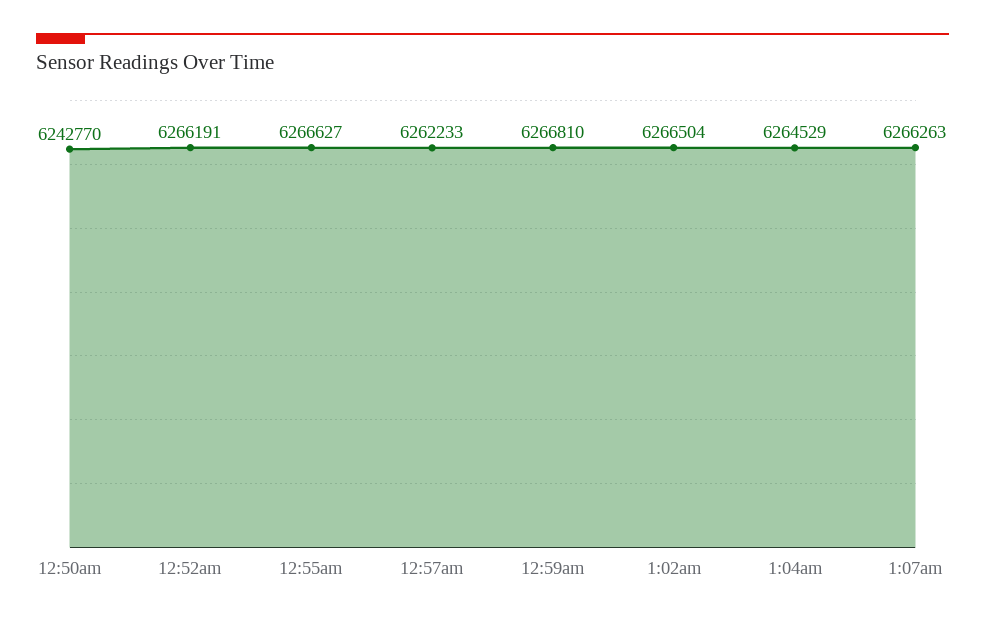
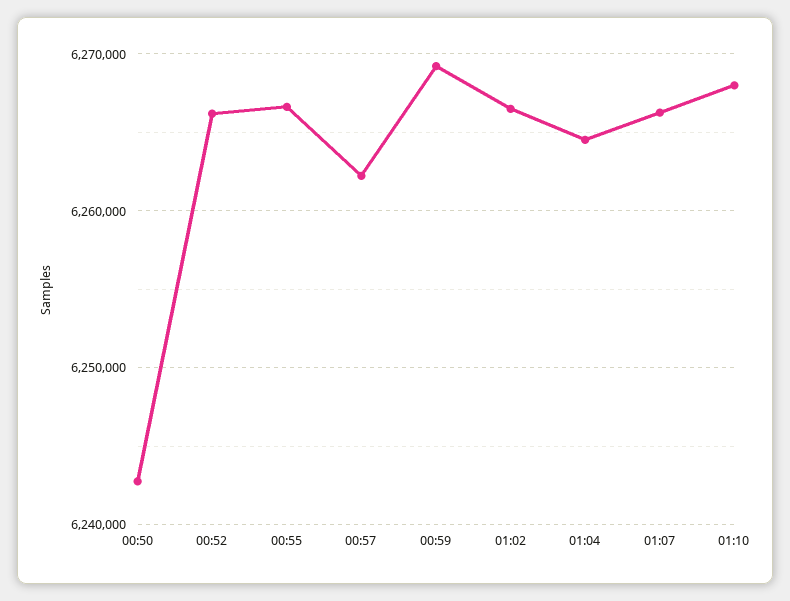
12:59am: 6266810 -> 6269000
01:10: none -> 6268000

